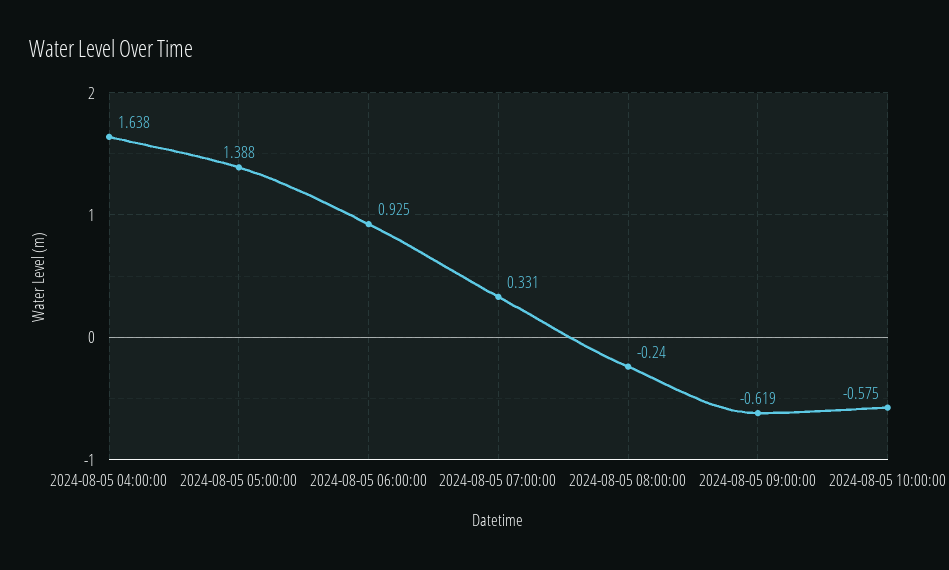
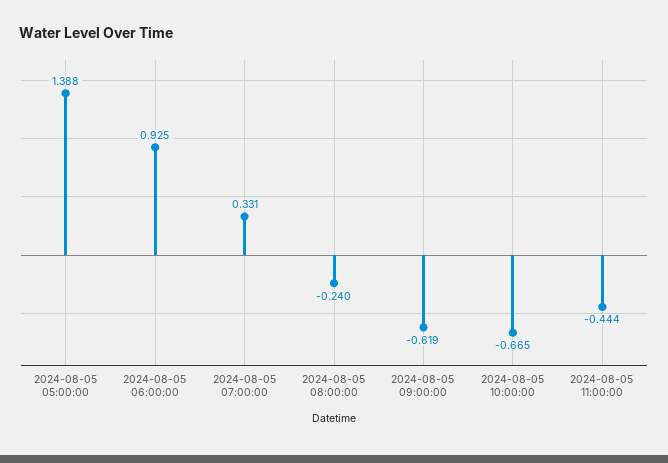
2024-08-05 04:00:00: 1.638 -> none
2024-08-05 10:00:00: -0.575 -> -0.665
2024-08-05 11:00:00: none -> -0.444

